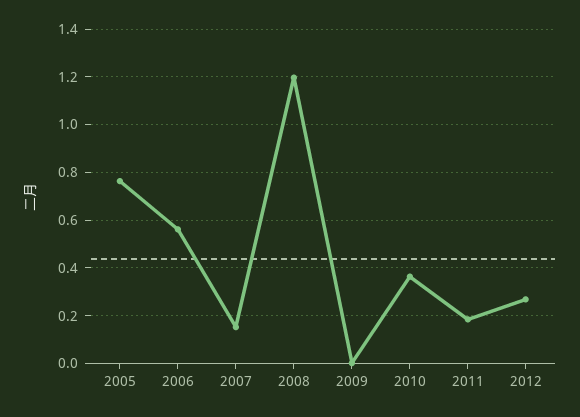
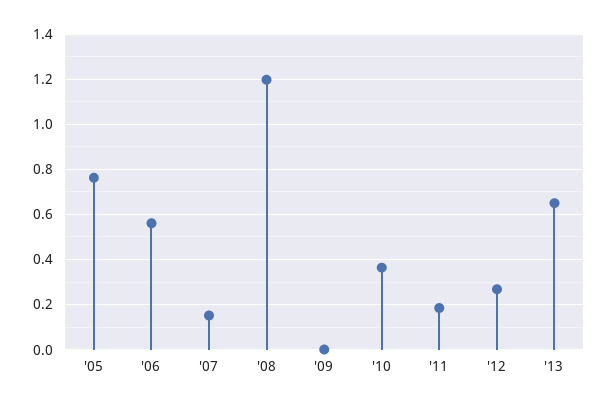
'13: none -> 0.65

